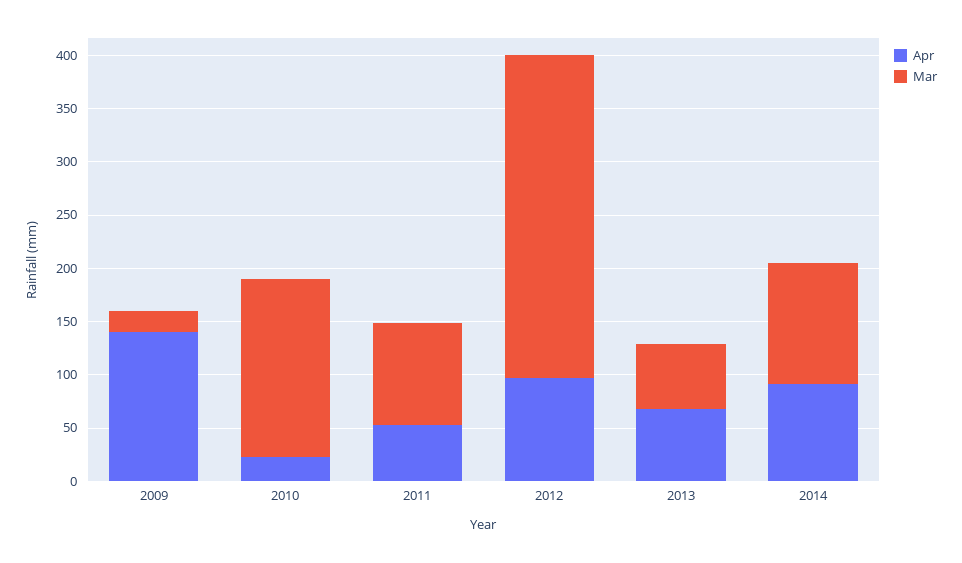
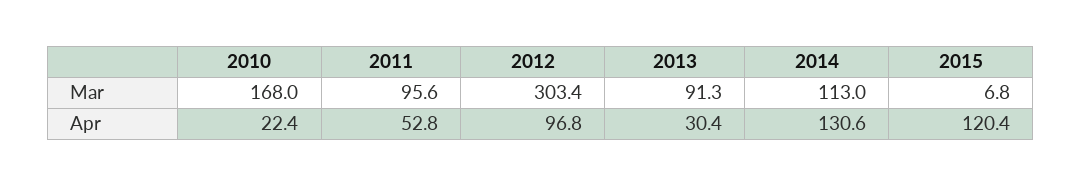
Apr, 2009: 140 -> none
Mar, 2009: 20 -> none
Apr, 2013: 70 -> 30.4
Mar, 2013: 60 -> 91.3
Apr, 2014: 90 -> 130.6
Mar, 2015: none -> 6.8
Apr, 2015: none -> 120.4

